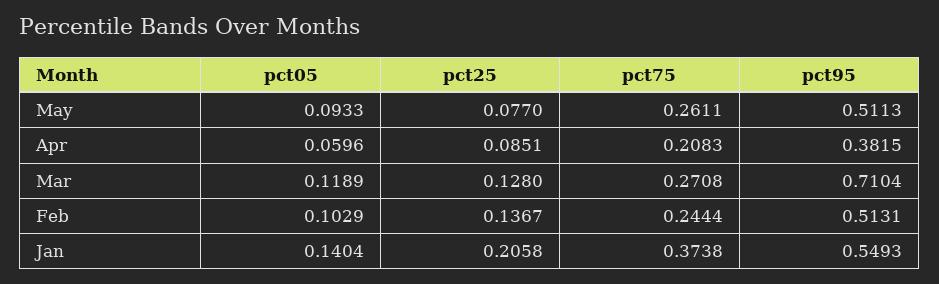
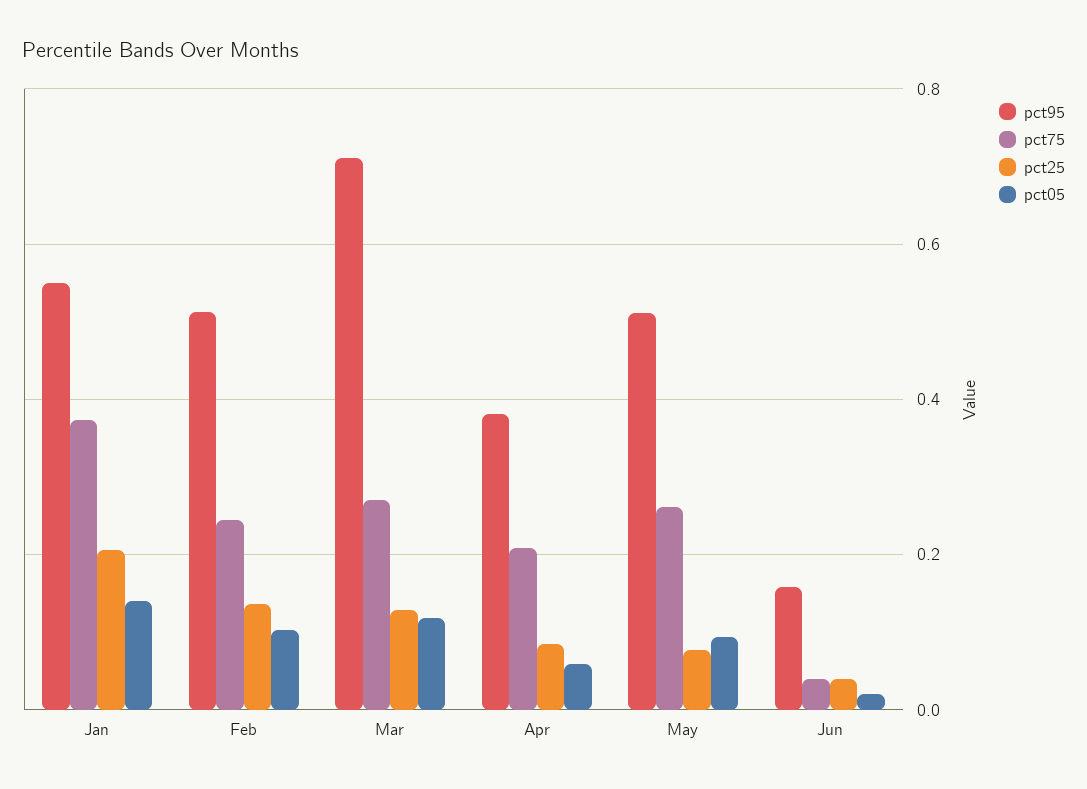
pct95, Jun: none -> 0.16
pct75, Jun: none -> 0.04
pct25, Jun: none -> 0.04
pct05, Jun: none -> 0.02

